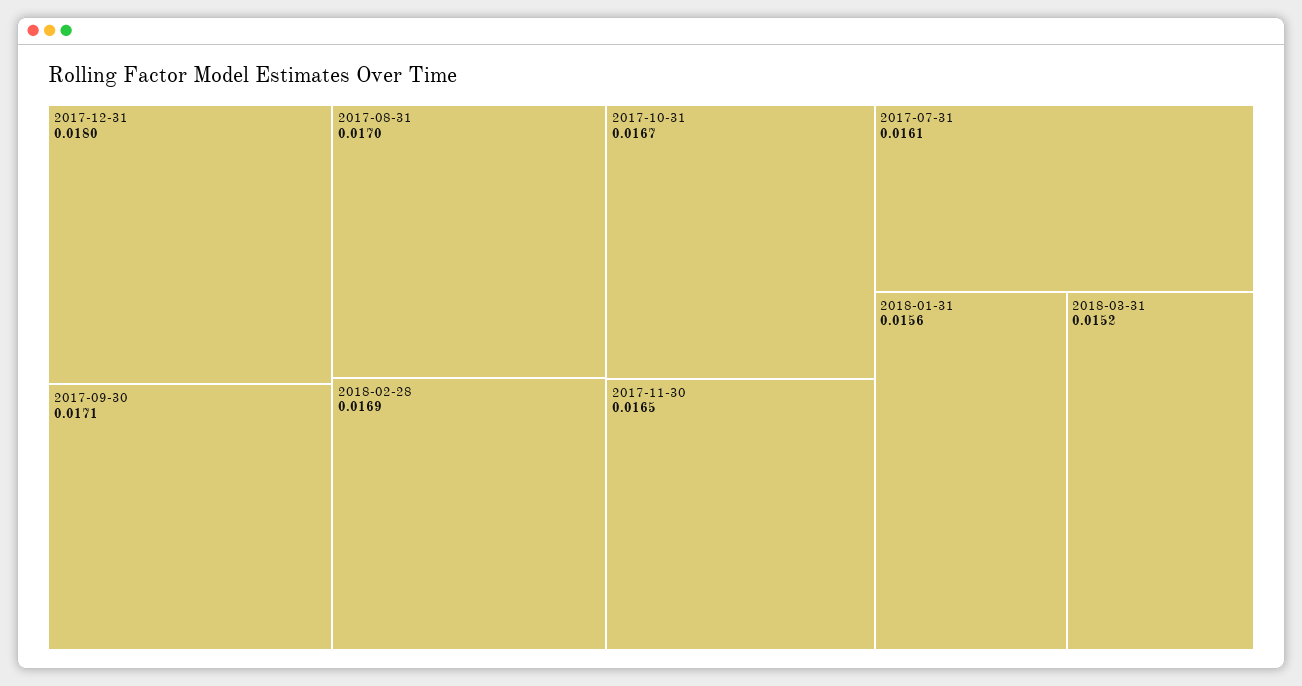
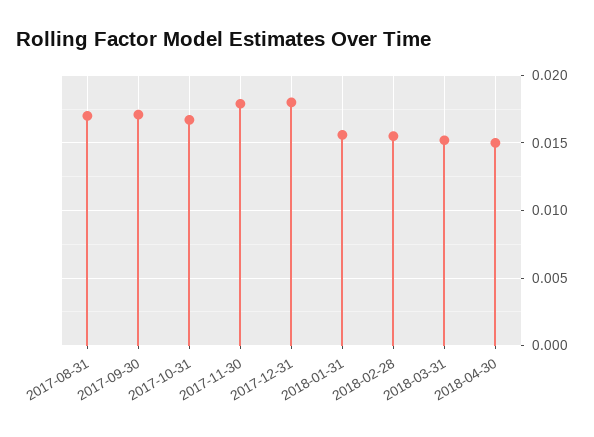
2018-02-28: 0.0169 -> 0.0155
2017-11-30: 0.0165 -> 0.018
2017-07-31: 0.0161 -> none
2018-04-30: none -> 0.015

